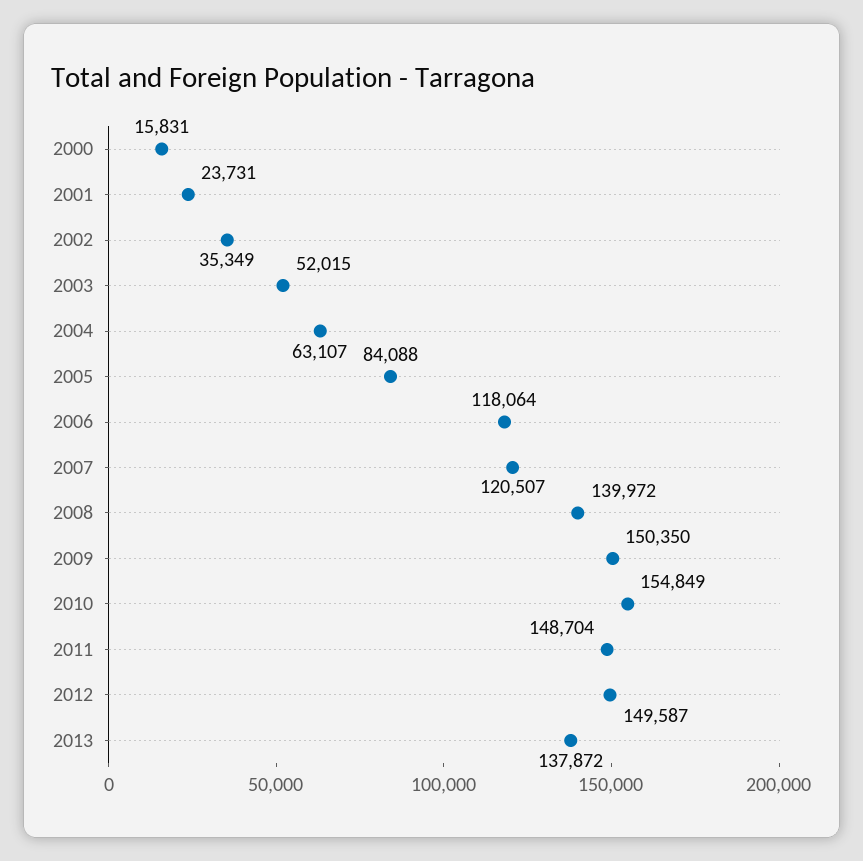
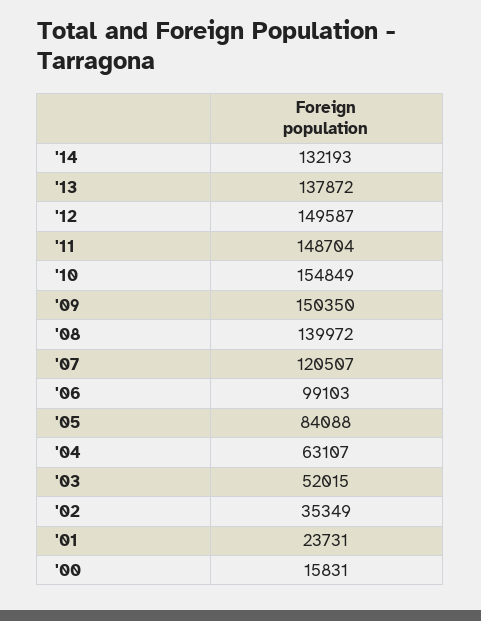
2006: 118064 -> 99103
'14: none -> 132193

